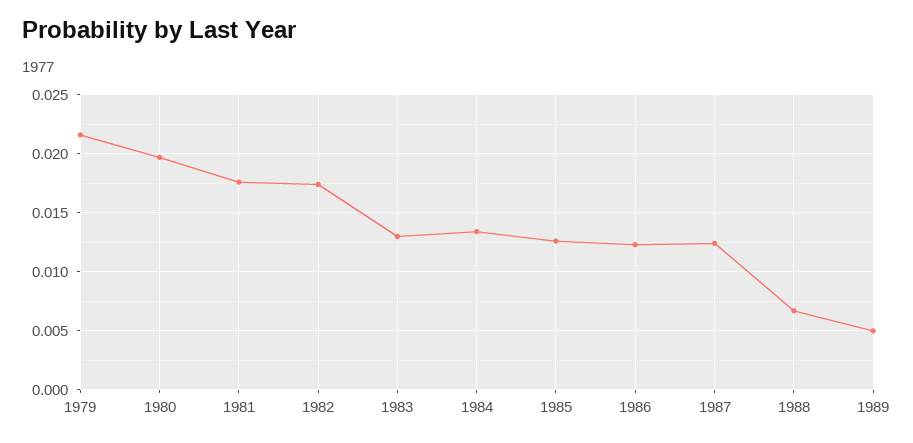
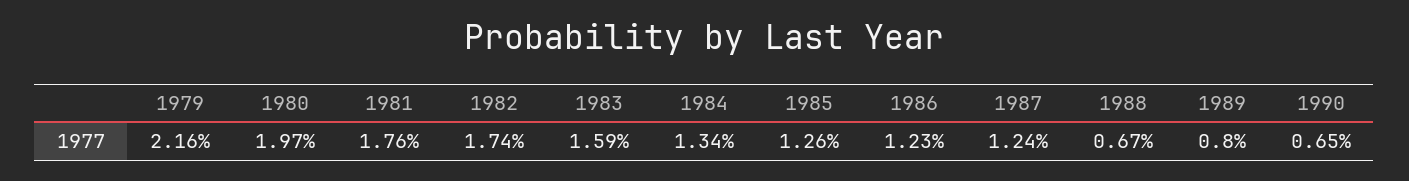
1983: 0.013 -> 0.0159
1989: 0.005 -> 0.008
1990: none -> 0.0065

